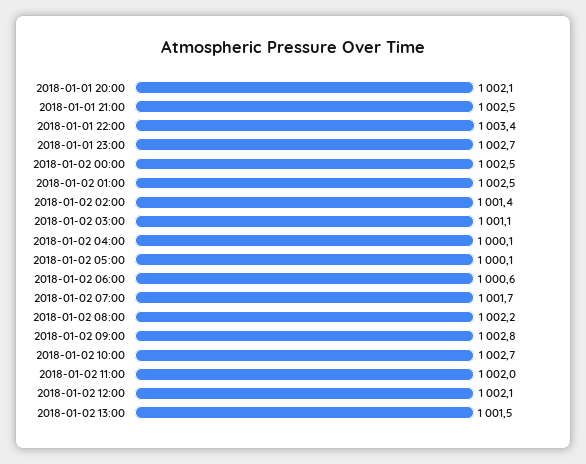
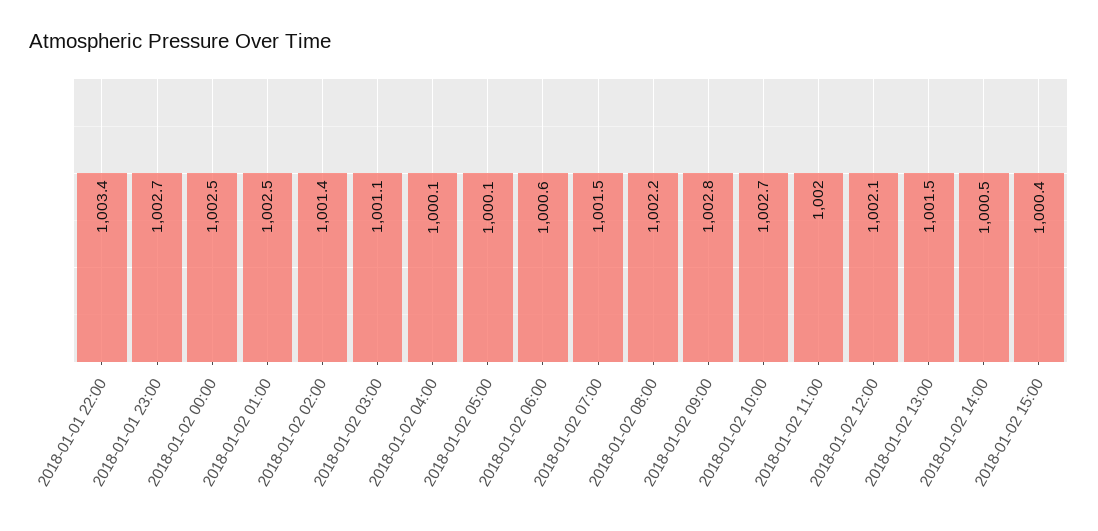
2018-01-01 20:00: 1002.1 -> none
2018-01-01 21:00: 1002.5 -> none
2018-01-02 07:00: 1001.7 -> 1001.5
2018-01-02 14:00: none -> 1000.5
2018-01-02 15:00: none -> 1000.4

